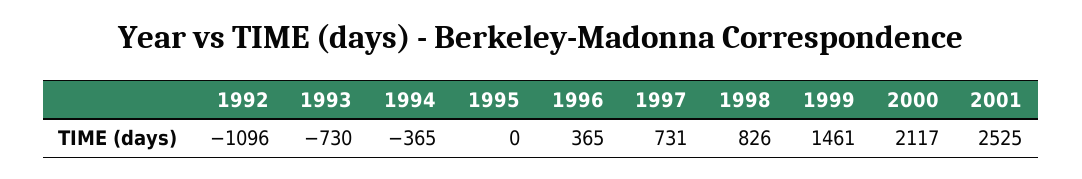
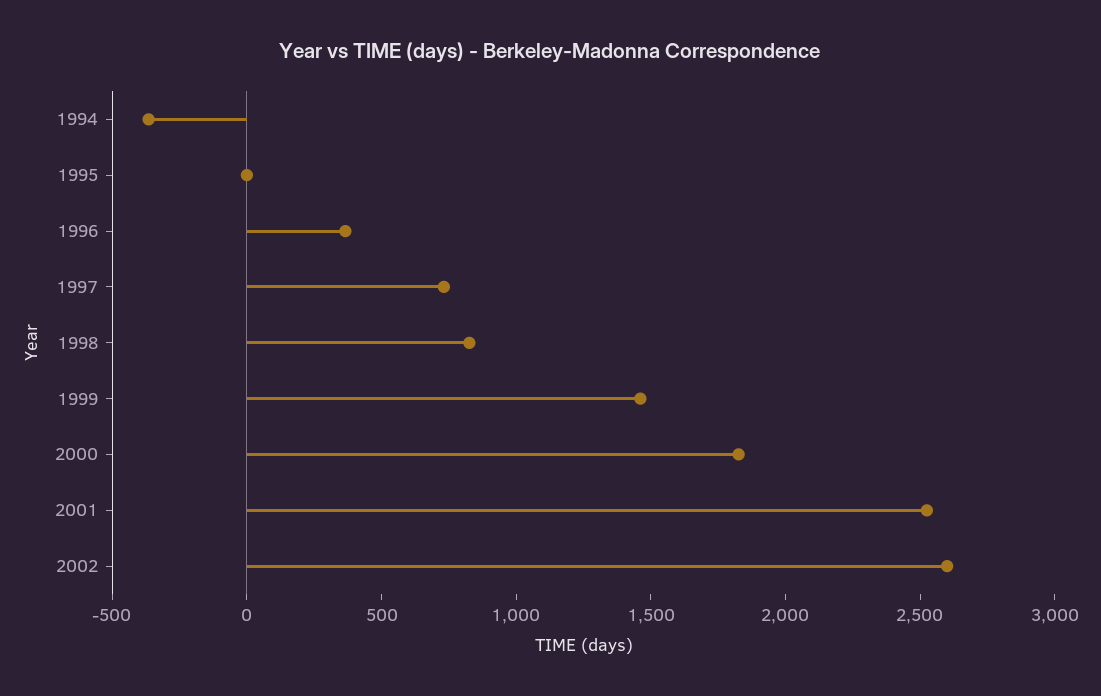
1992: -1096 -> none
1993: -730 -> none
2000: 2117 -> 1800
2002: none -> 2600

